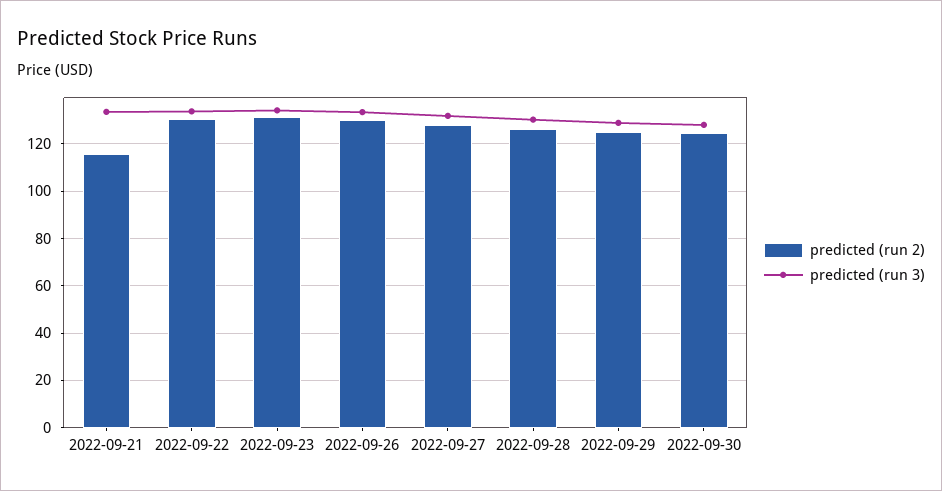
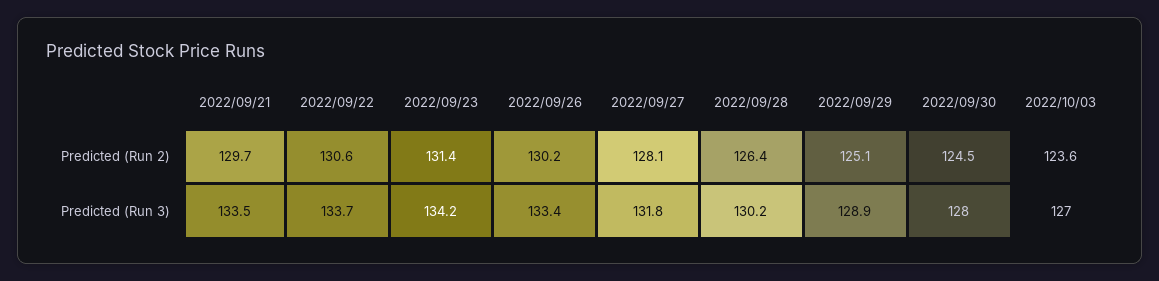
predicted (run 2), 2022-09-21: 115 -> 129.7
predicted (run 2), 2022/10/03: none -> 123.6
predicted (run 3), 2022/10/03: none -> 127

